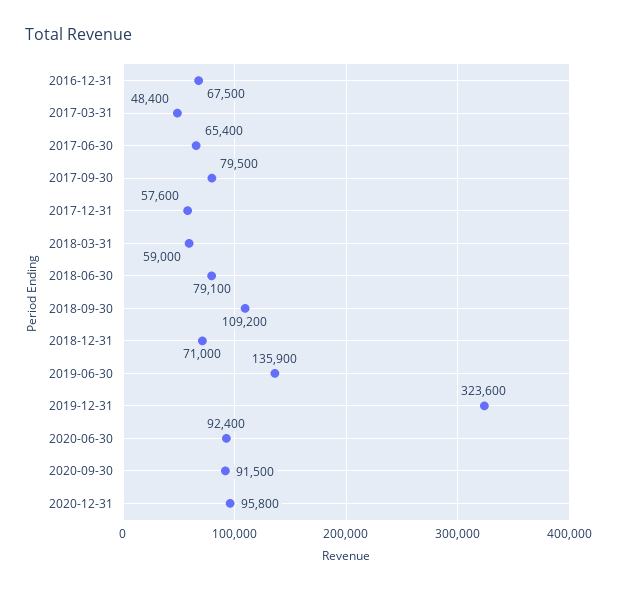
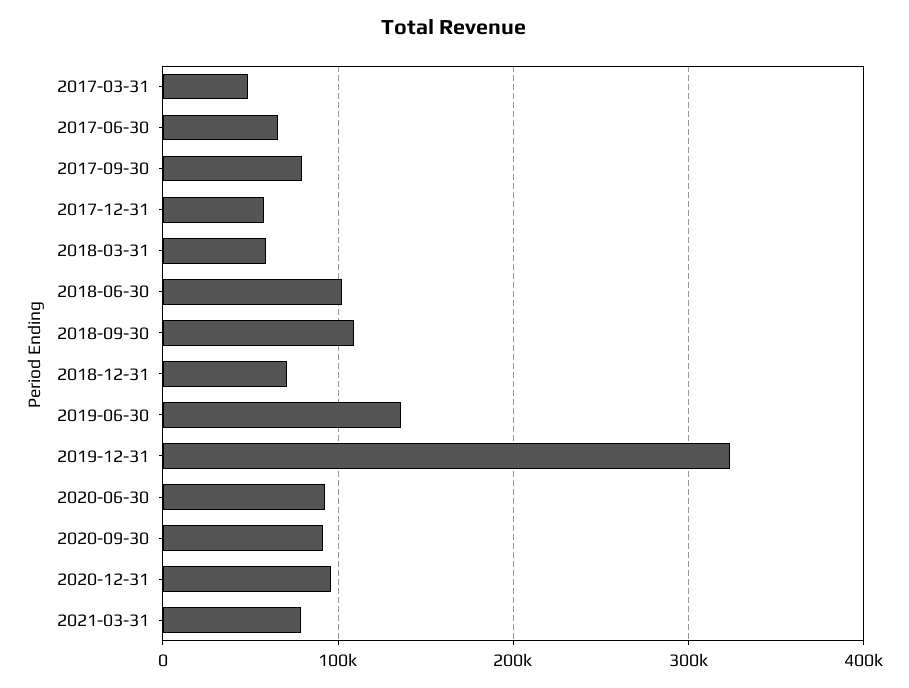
2016-12-31: 67500 -> none
2018-06-30: 79100 -> 100000
2021-03-31: none -> 80000

